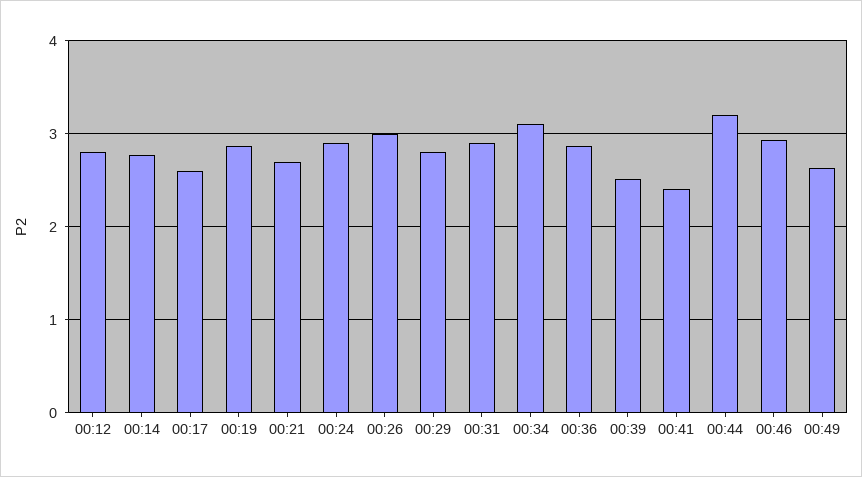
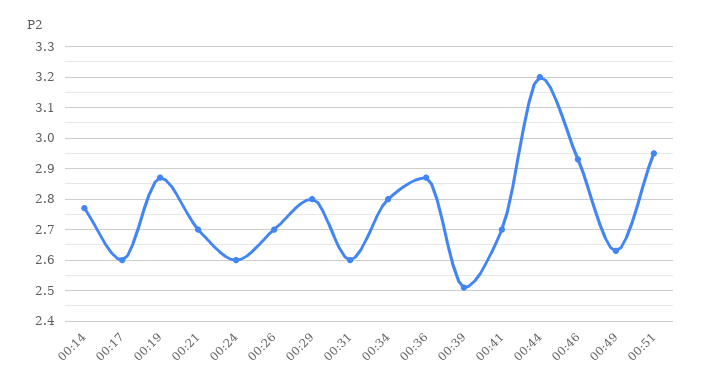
00:12: 2.8 -> none
00:24: 2.9 -> 2.6
00:26: 3 -> 2.7
00:31: 2.9 -> 2.6
00:34: 3.1 -> 2.8
00:41: 2.4 -> 2.7
00:51: none -> 2.95

